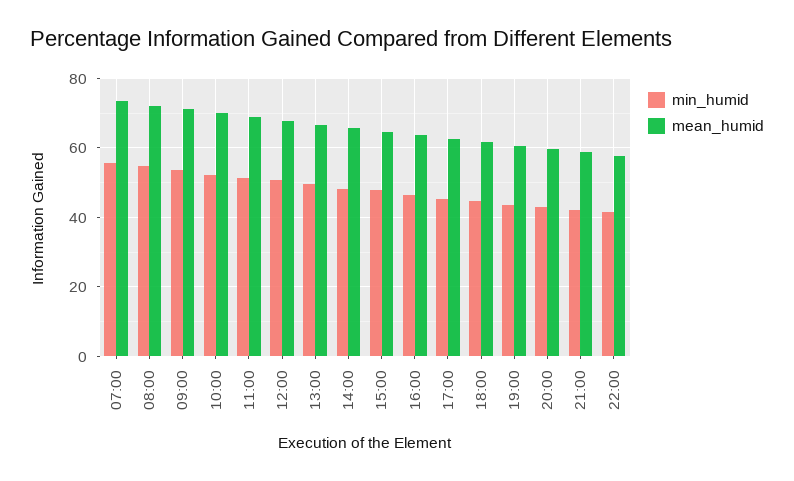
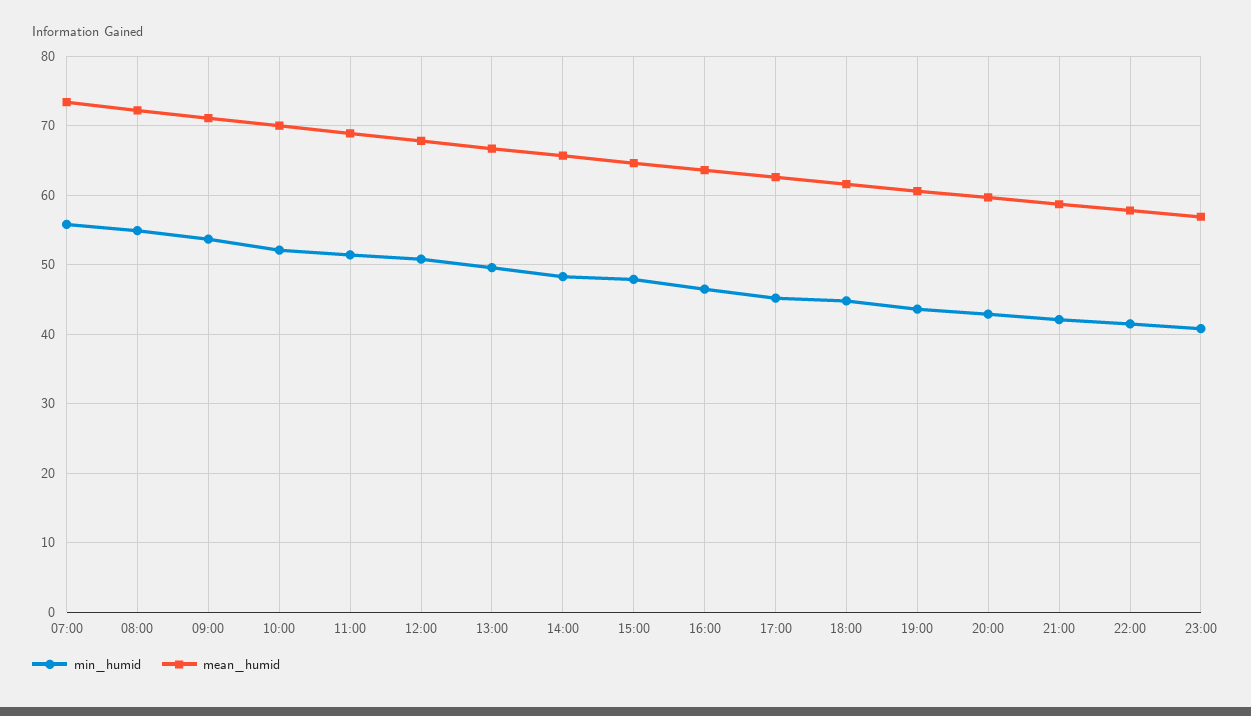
min_humid, 23:00: none -> 41
mean_humid, 23:00: none -> 57

